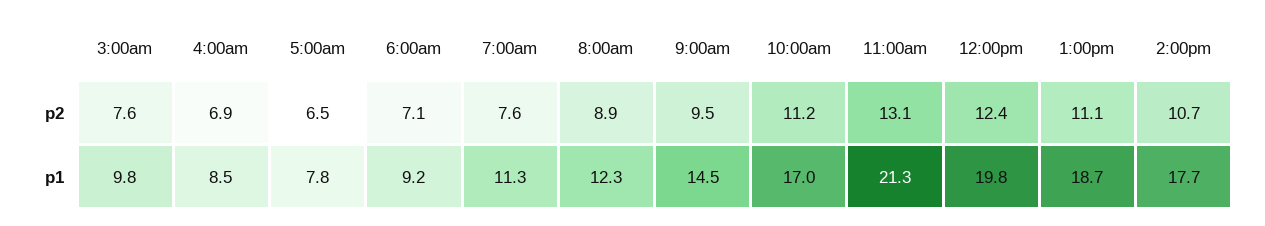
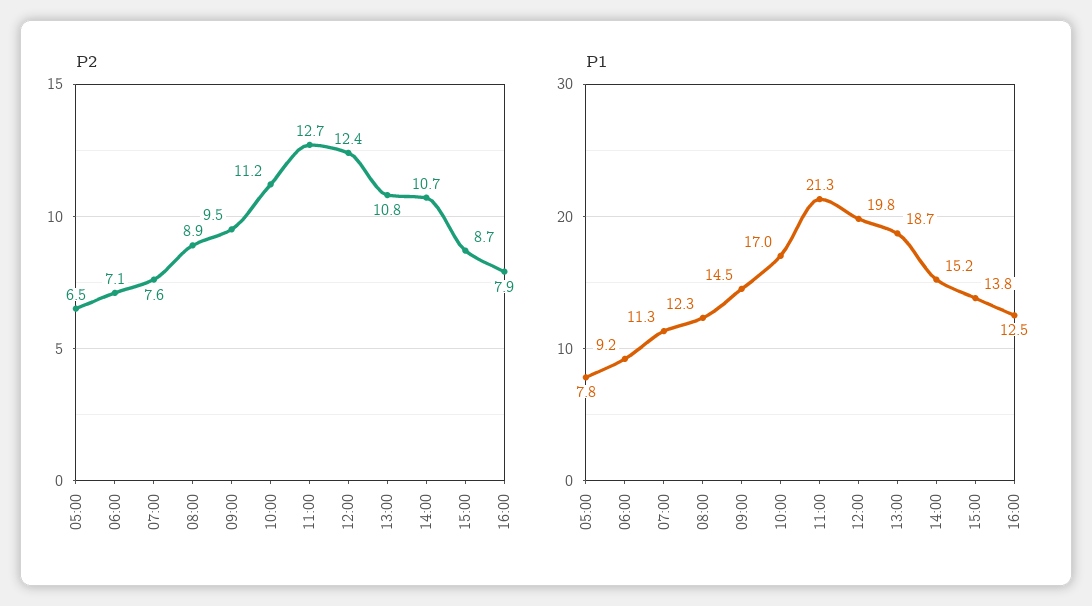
p2, 3:00am: 7.6 -> none
p2, 4:00am: 6.9 -> none
p2, 11:00am: 13.1 -> 12.7
p2, 1:00pm: 11.1 -> 10.8
p1, 3:00am: 9.8 -> none
p1, 4:00am: 8.5 -> none
p1, 2:00pm: 17.7 -> 15.2
p2, 15:00: none -> 8.7
p2, 16:00: none -> 7.9
p1, 15:00: none -> 13.8
p1, 16:00: none -> 12.5

